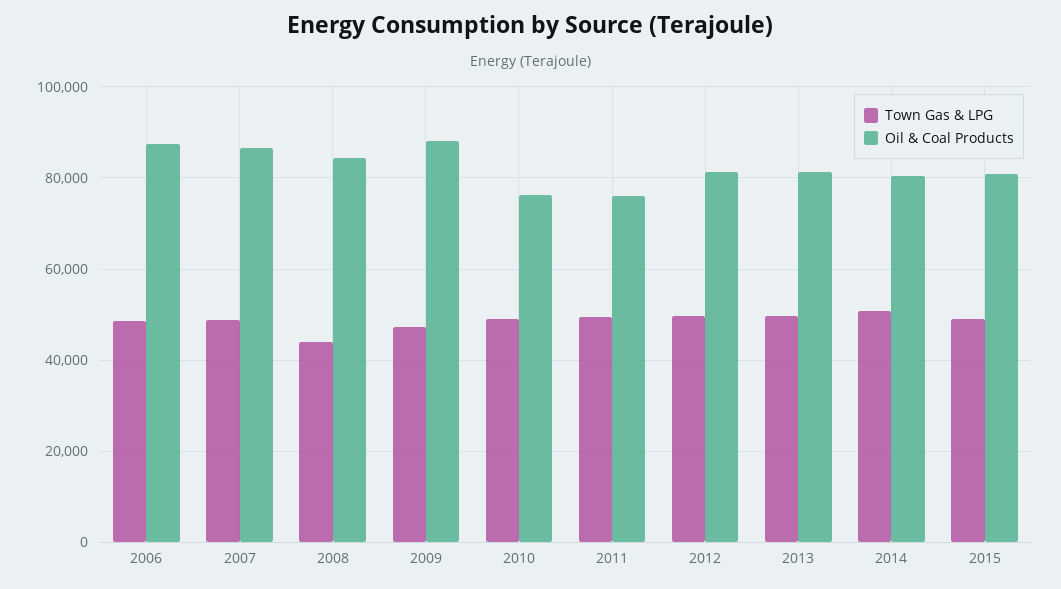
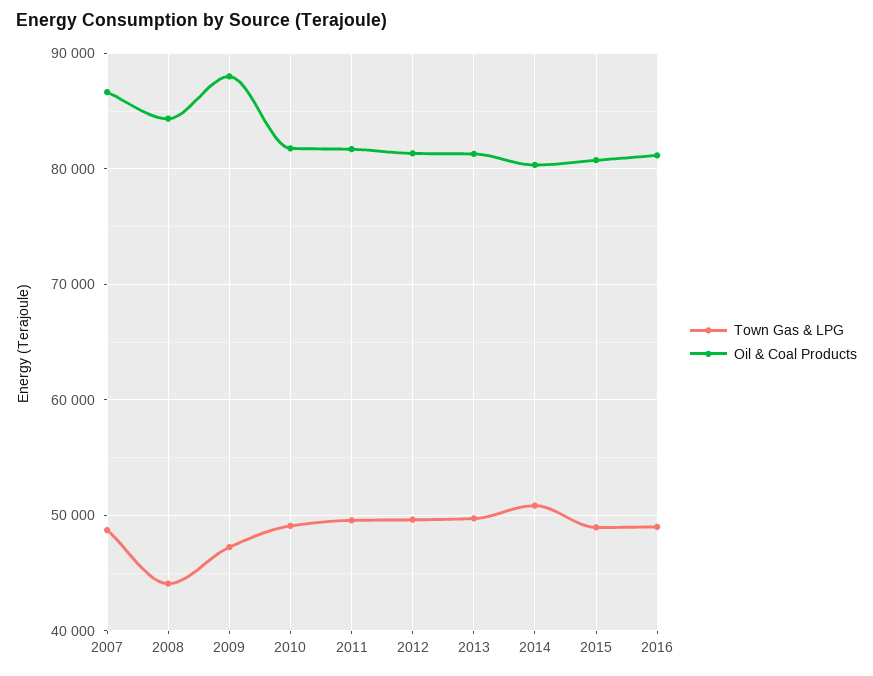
Town Gas & LPG, 2006: 48000 -> none
Oil & Coal Products, 2006: 88000 -> none
Oil & Coal Products, 2010: 76000 -> 82000
Oil & Coal Products, 2011: 76000 -> 82000
Town Gas & LPG, 2016: none -> 49000
Oil & Coal Products, 2016: none -> 81000

